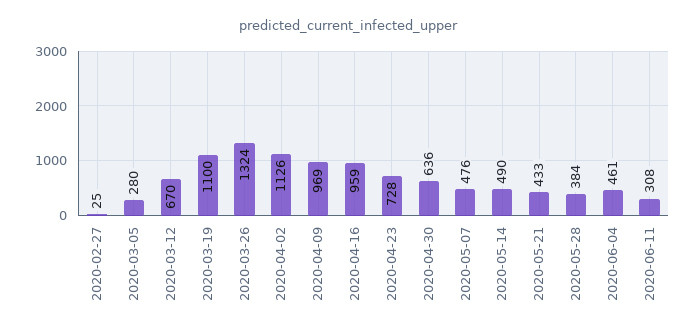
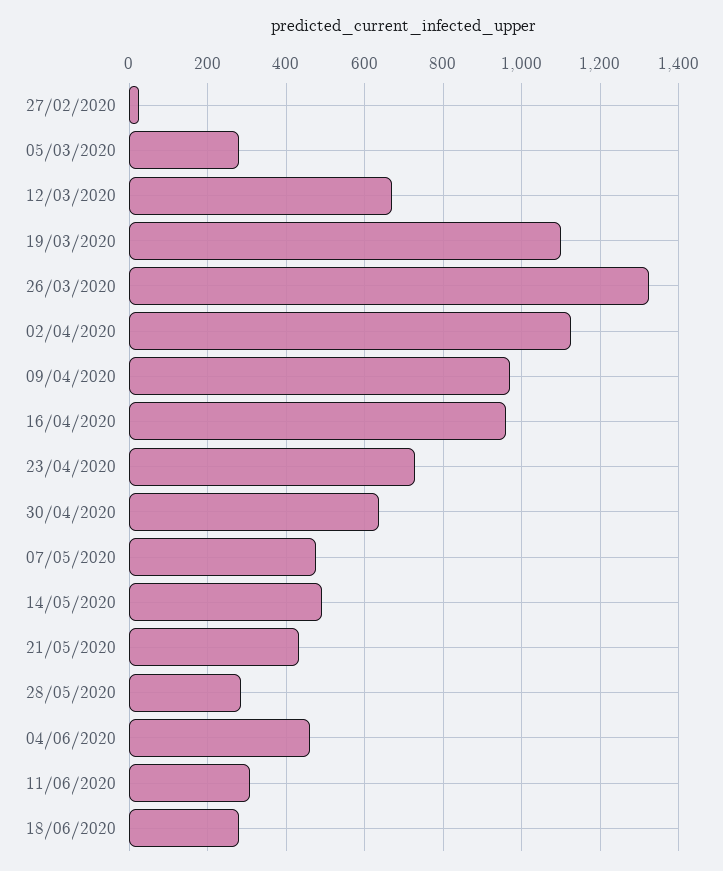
2020-05-28: 384 -> 280
18/06/2020: none -> 280

